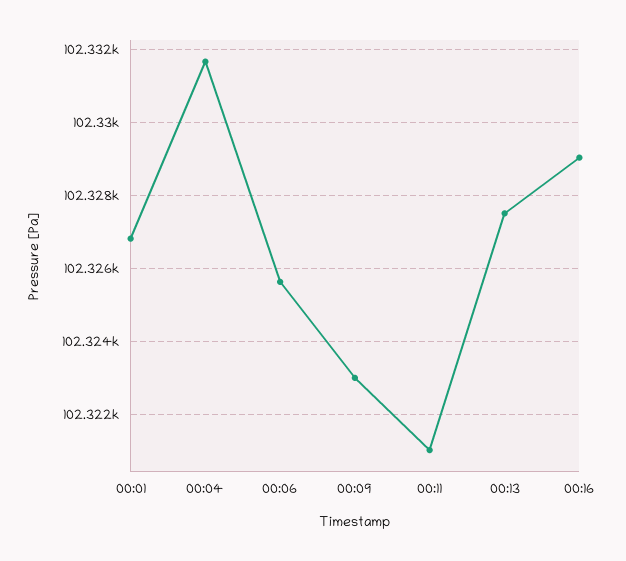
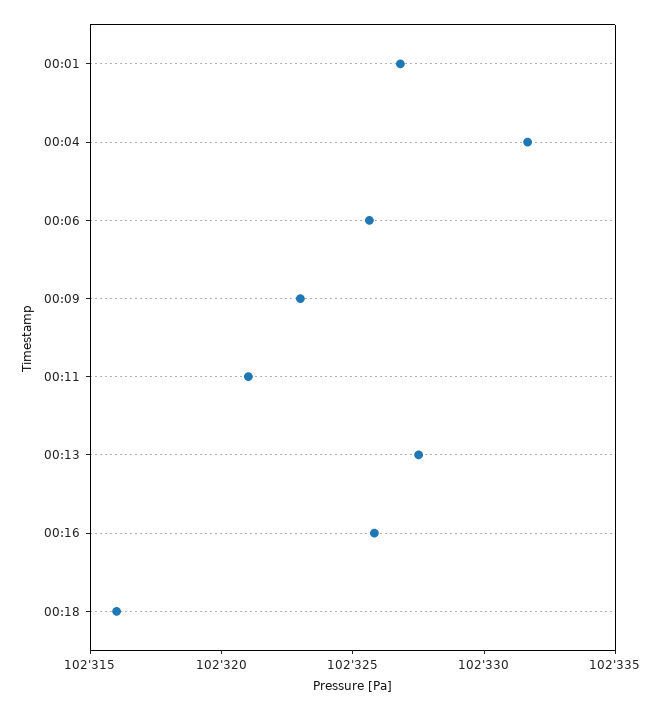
00:16: 102329 -> 102326
00:18: none -> 102316

